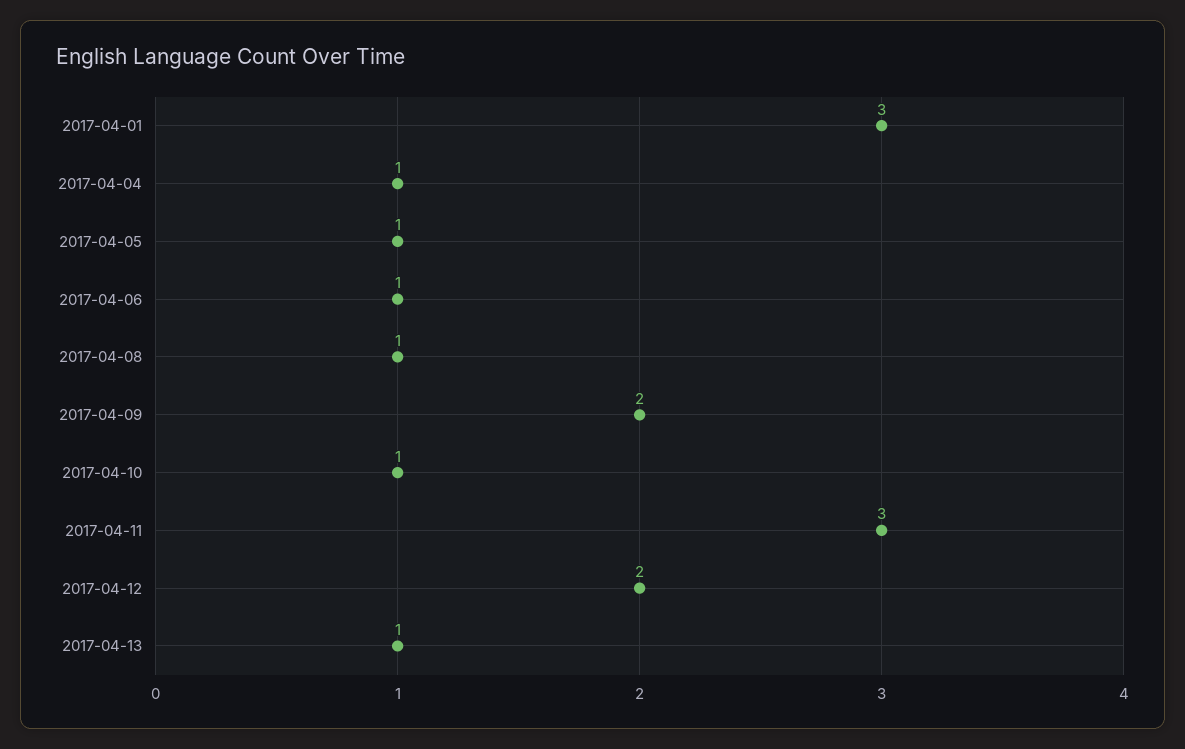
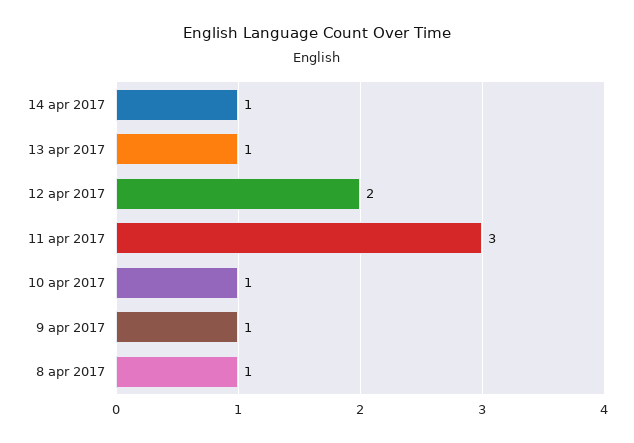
2017-04-01: 3 -> none
2017-04-04: 1 -> none
2017-04-05: 1 -> none
2017-04-06: 1 -> none
2017-04-09: 2 -> 1
14 apr 2017: none -> 1

